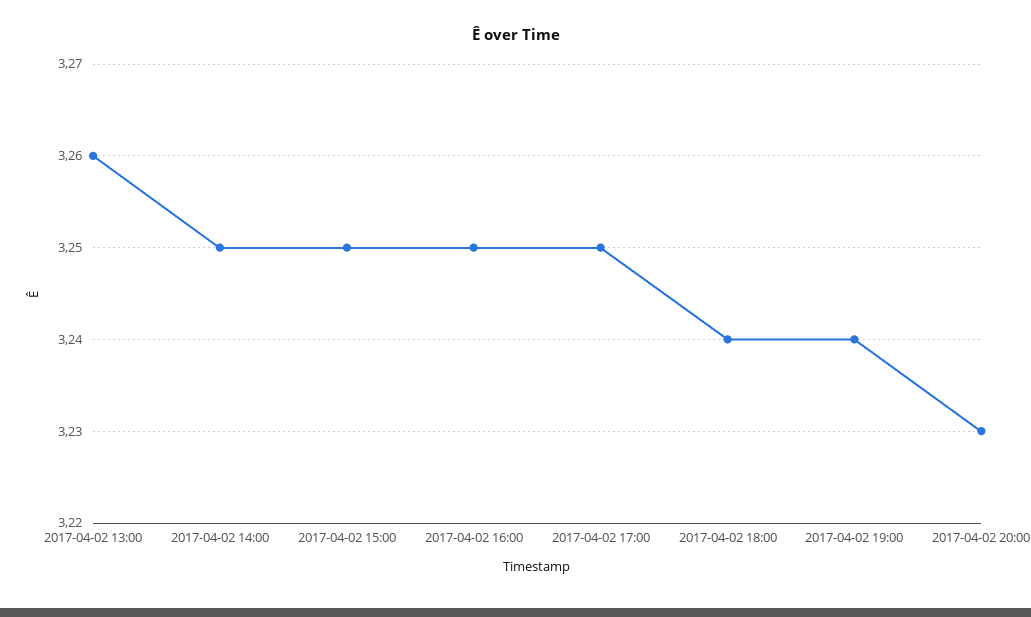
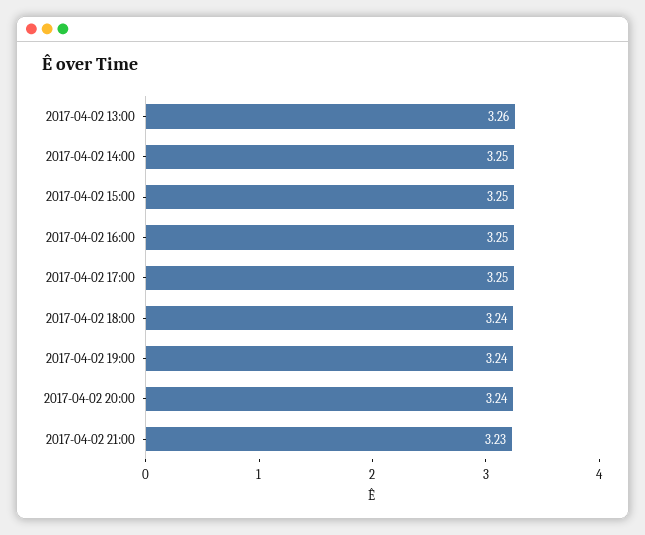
2017-04-02 20:00: 3.23 -> 3.24
2017-04-02 21:00: none -> 3.23

